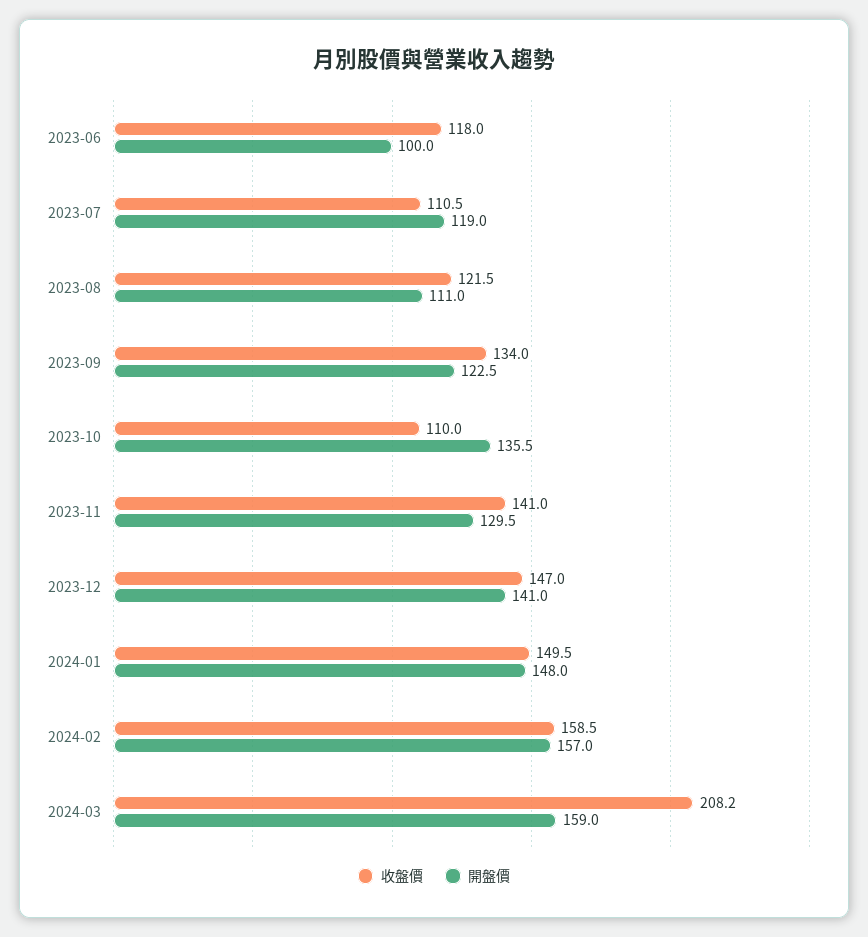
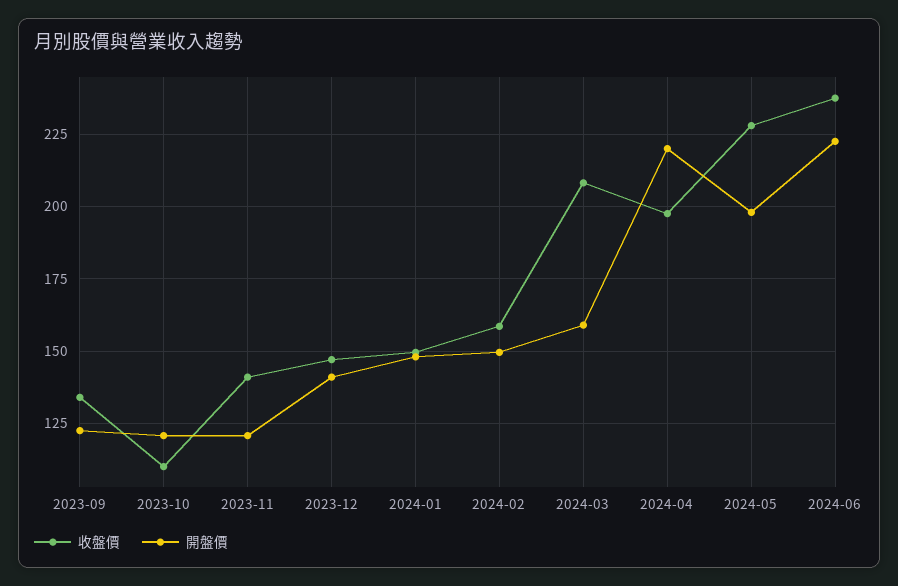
收盤價, 2023-06: 118 -> none
開盤價, 2023-06: 100 -> none
收盤價, 2023-07: 110.5 -> none
開盤價, 2023-07: 119 -> none
收盤價, 2023-08: 121.5 -> none
開盤價, 2023-08: 111 -> none
開盤價, 2023-10: 135.5 -> 120
開盤價, 2023-11: 129.5 -> 120
開盤價, 2024-02: 157 -> 150
收盤價, 2024-04: none -> 197.5
開盤價, 2024-04: none -> 220
收盤價, 2024-05: none -> 227.5
開盤價, 2024-05: none -> 197.5
收盤價, 2024-06: none -> 237.5
開盤價, 2024-06: none -> 222.5

